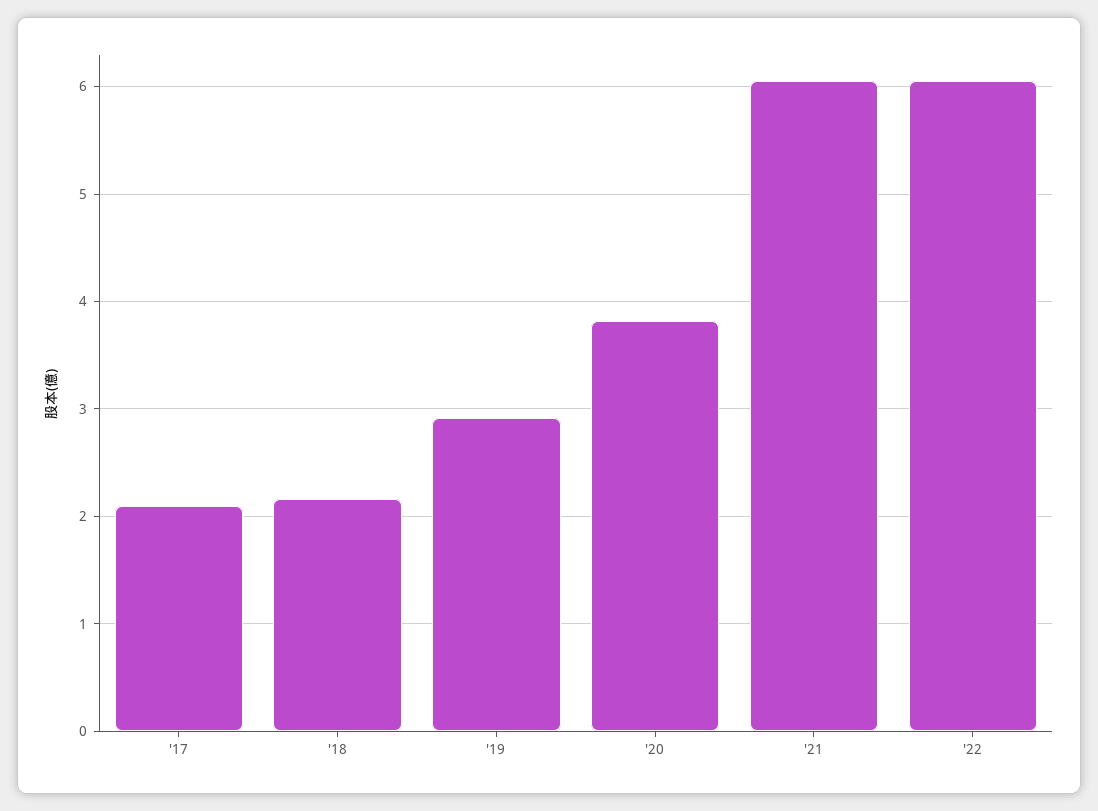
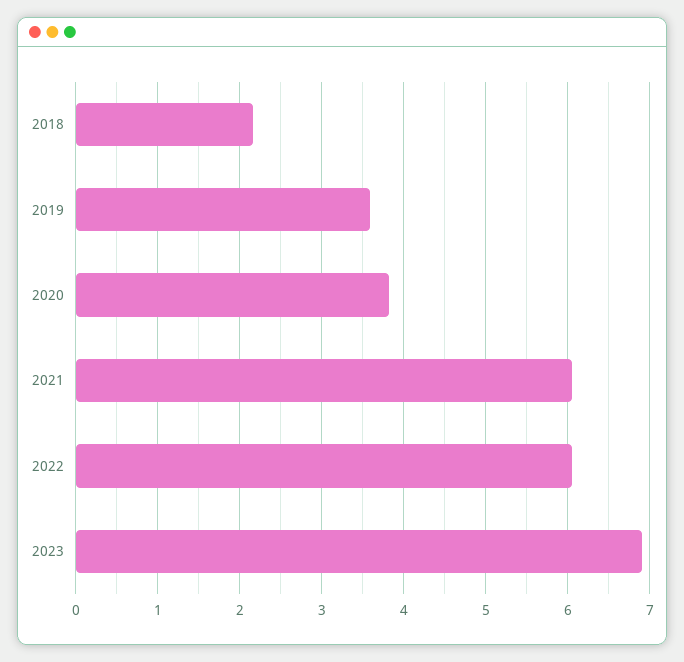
'17: 2.1 -> none
'19: 2.9 -> 3.6
2023: none -> 6.9

